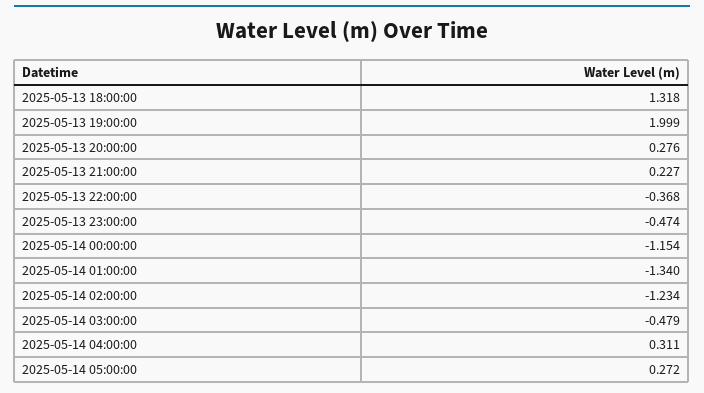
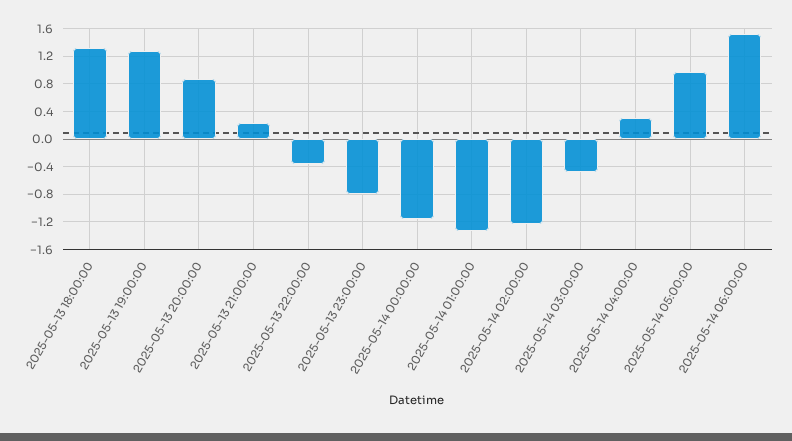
2025-05-13 19:00:00: 1.999 -> 1.3
2025-05-13 20:00:00: 0.276 -> 0.9
2025-05-13 23:00:00: -0.474 -> -0.8
2025-05-14 05:00:00: 0.272 -> 1
2025-05-14 06:00:00: none -> 1.5

